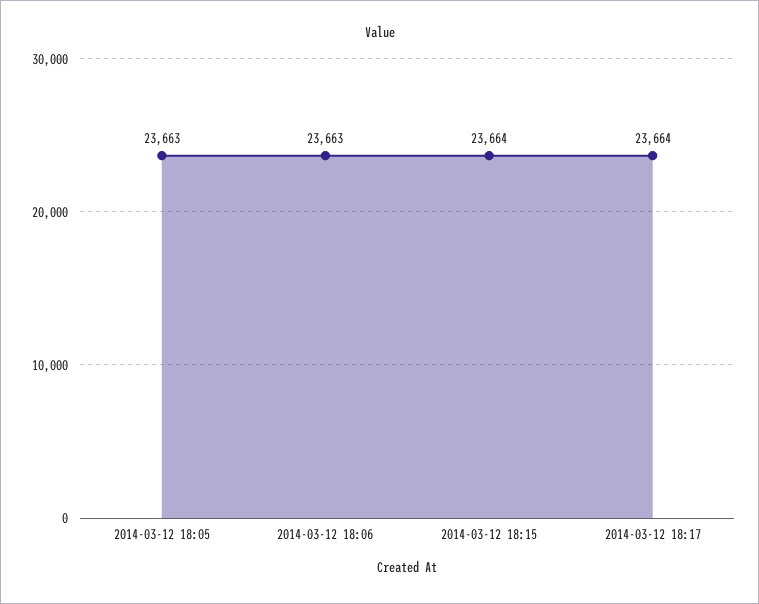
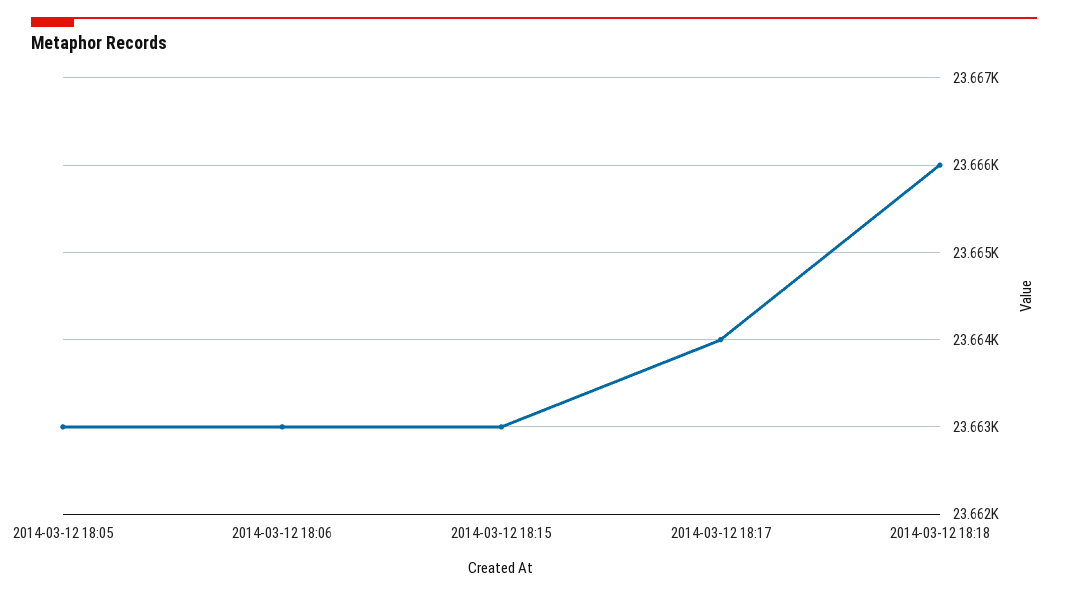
2014-03-12 18:15: 23664 -> 23663
2014-03-12 18:18: none -> 23666

